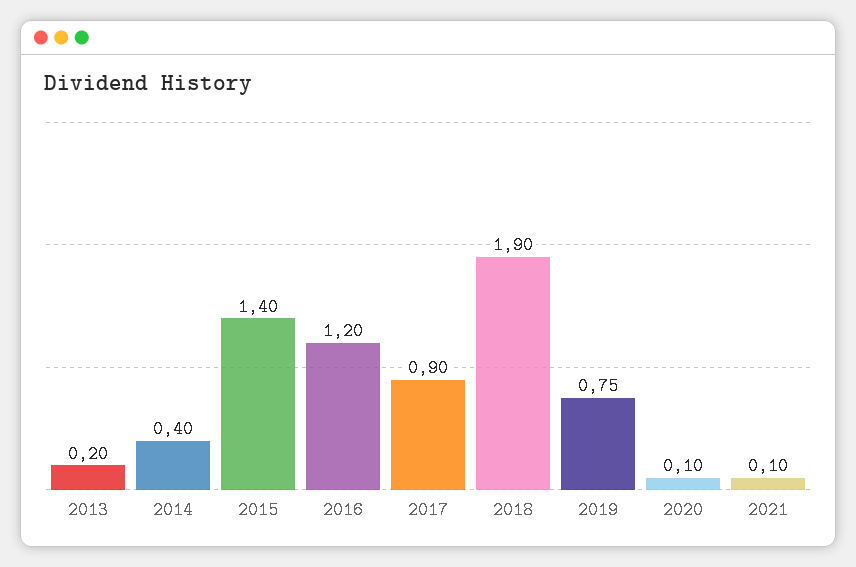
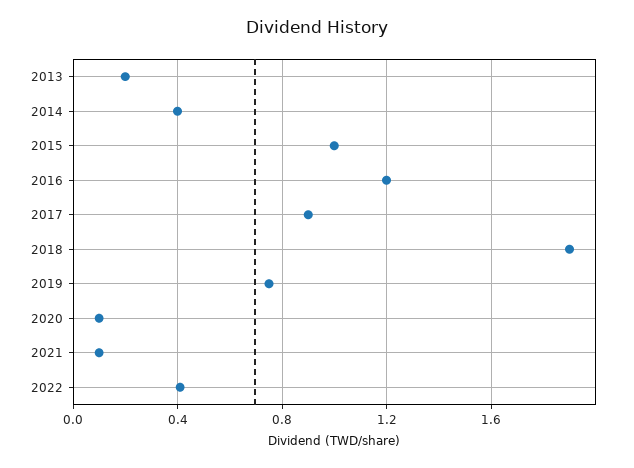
2015: 1.4 -> 1
2022: none -> 0.4

